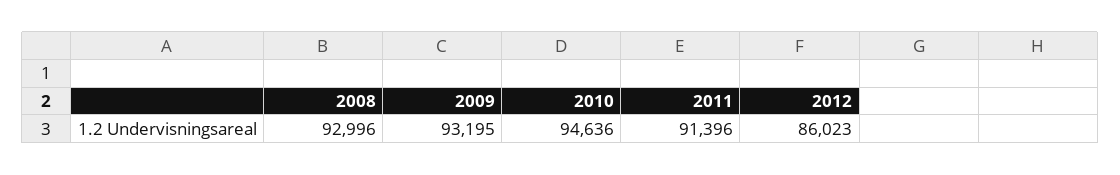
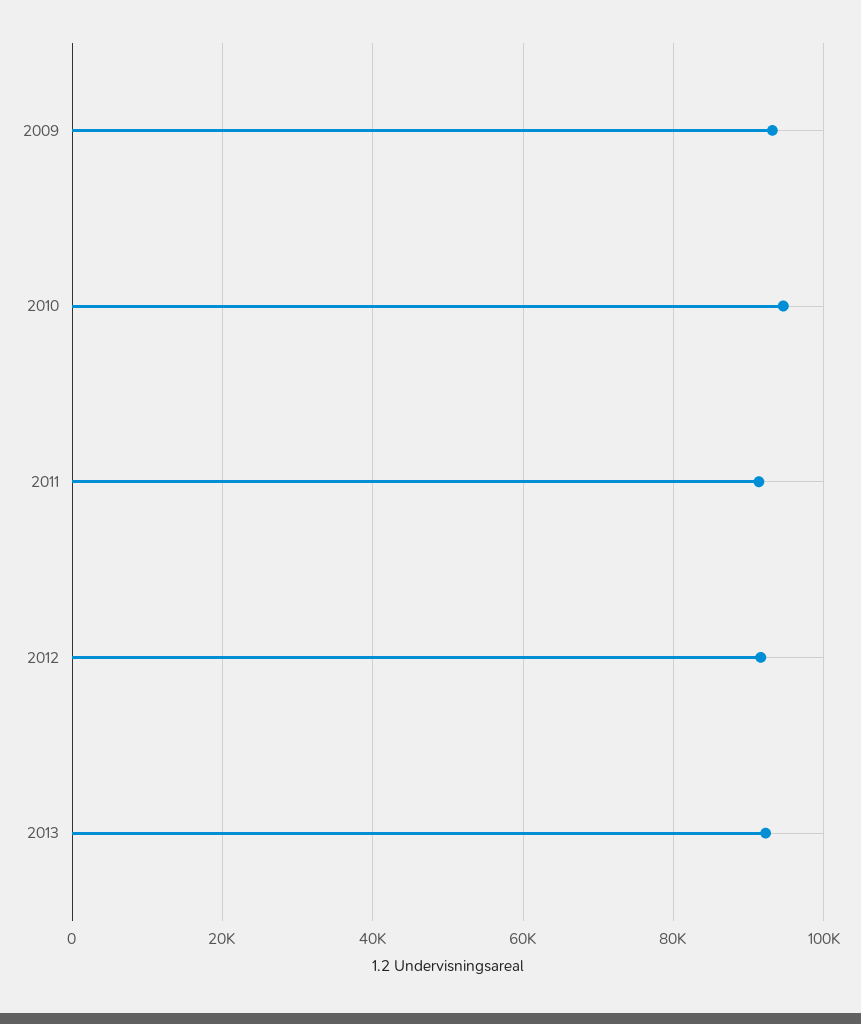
2008: 92996 -> none
2012: 86023 -> 92000
2013: none -> 92000

